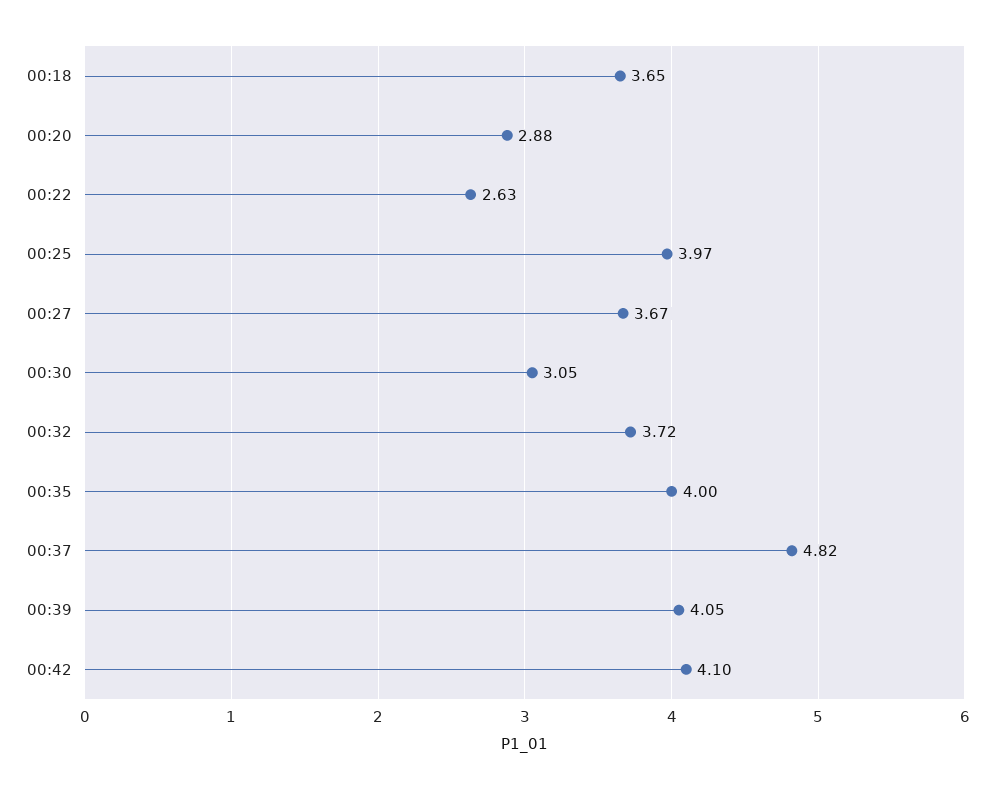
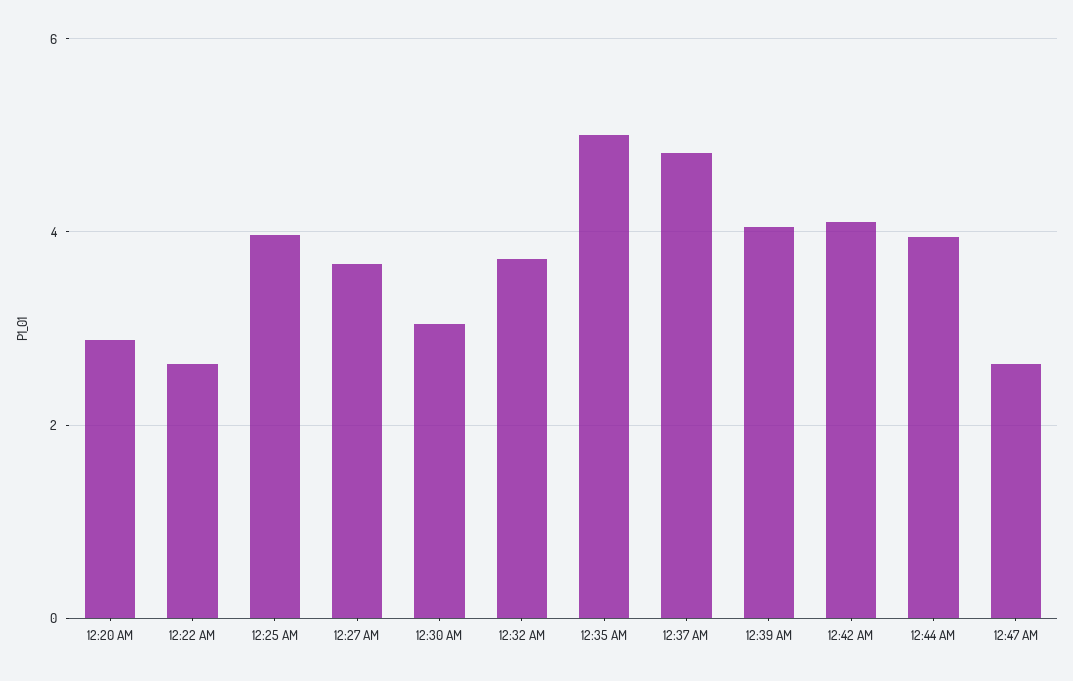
00:18: 3.65 -> none
00:35: 4 -> 5
12:44 AM: none -> 4
12:47 AM: none -> 2.6

